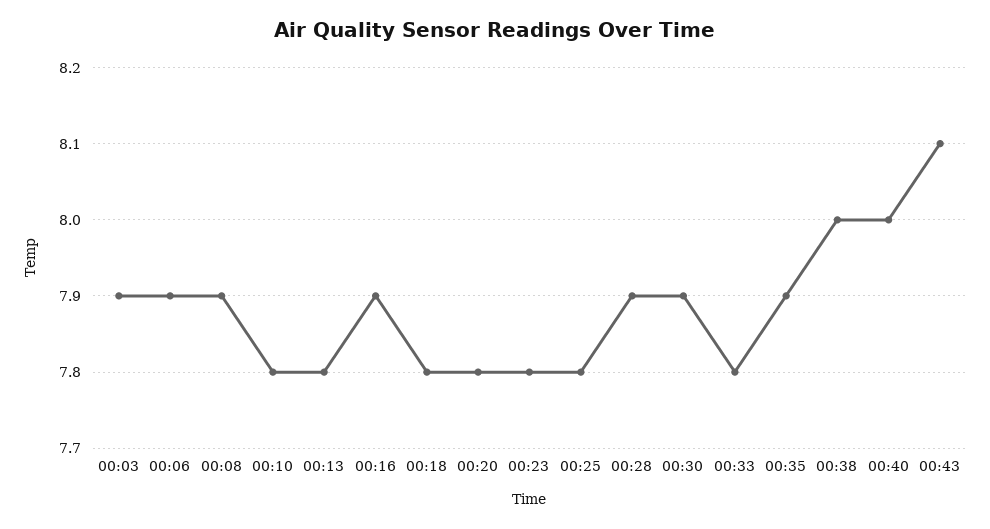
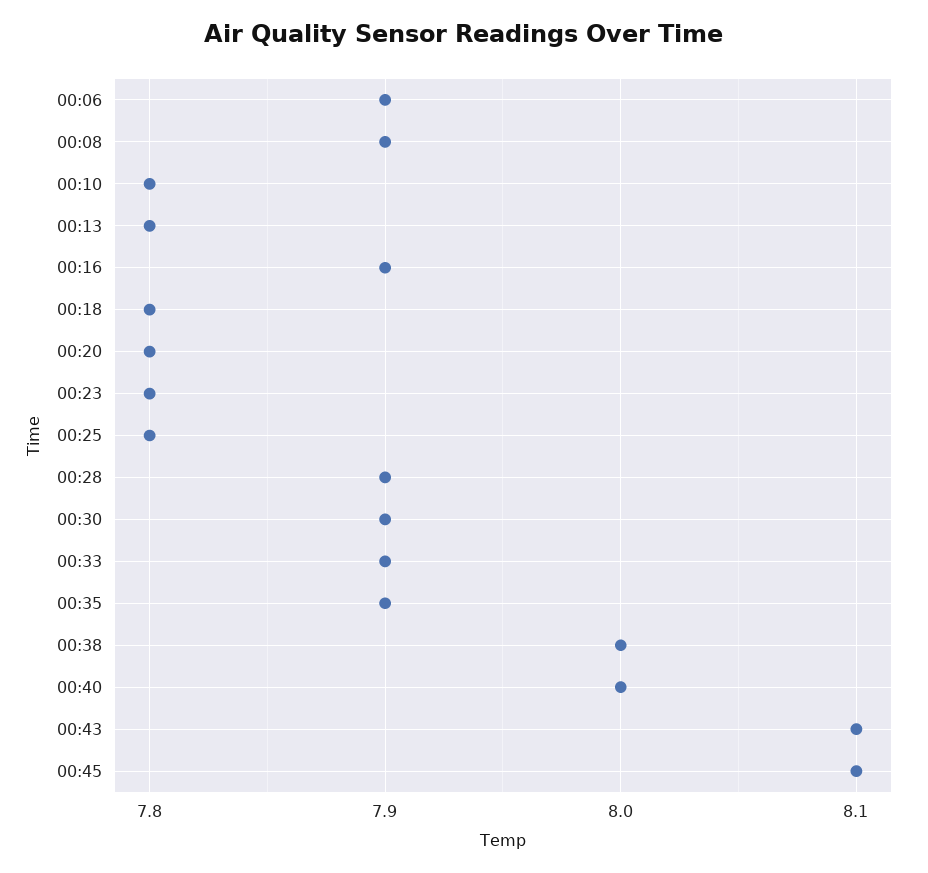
00:03: 7.9 -> none
00:33: 7.8 -> 7.9
00:45: none -> 8.1

